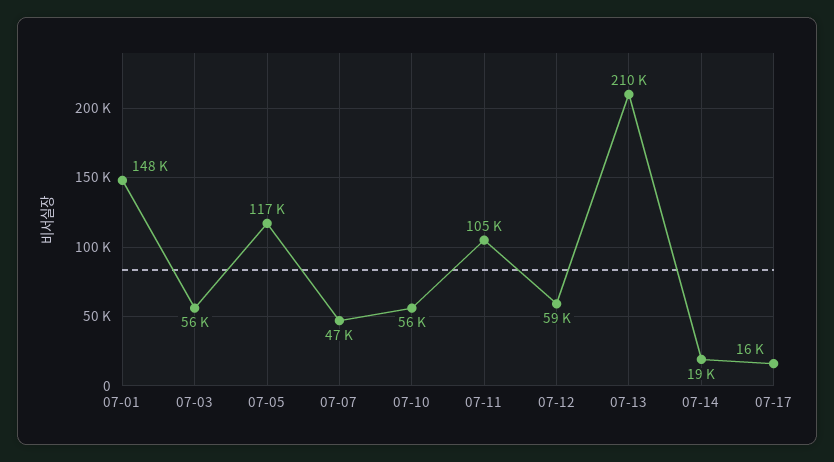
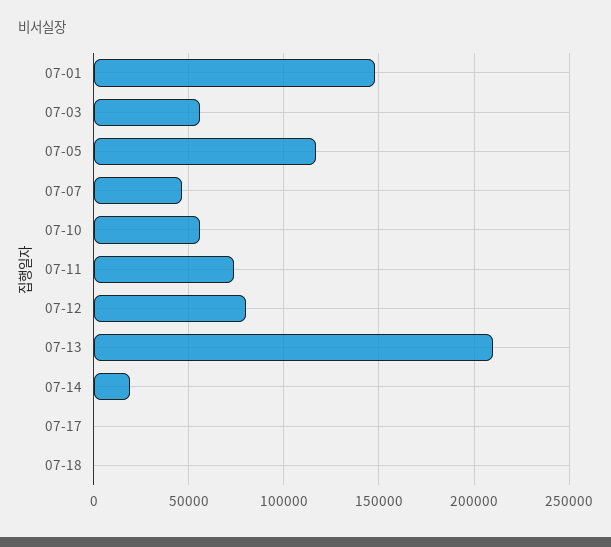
07-11: 105000 -> 75000
07-12: 59000 -> 80000
07-17: 16000 -> 0
07-18: none -> 0

